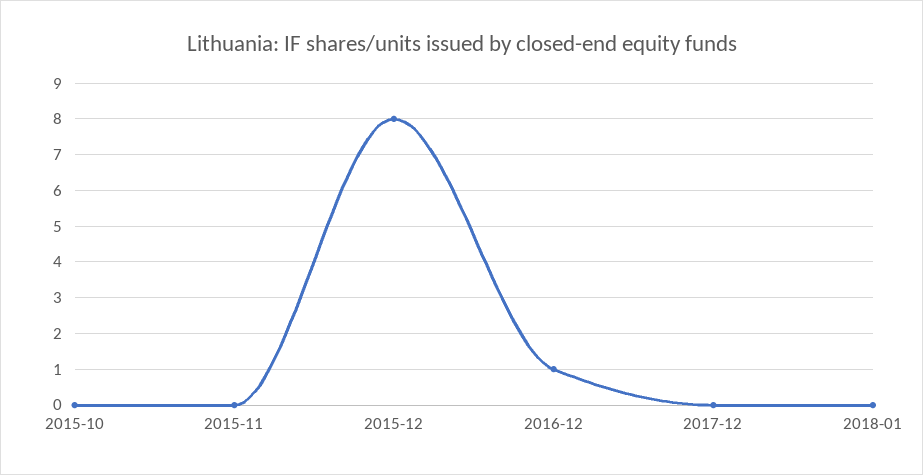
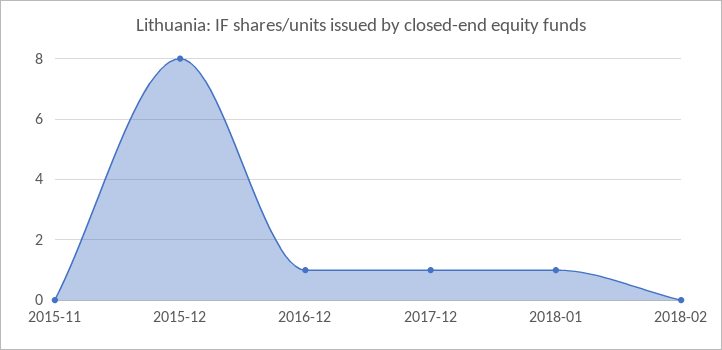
2015-10: 0 -> none
2017-12: 0 -> 1
2018-01: 0 -> 1
2018-02: none -> 0

